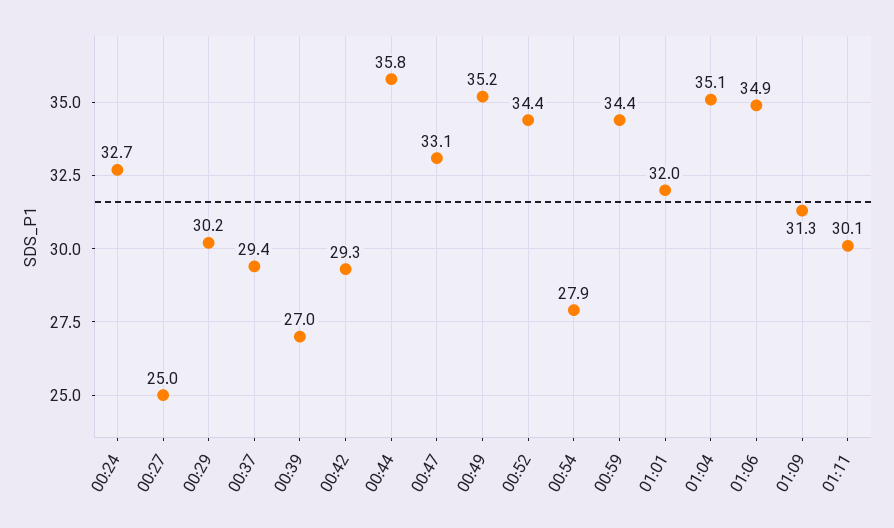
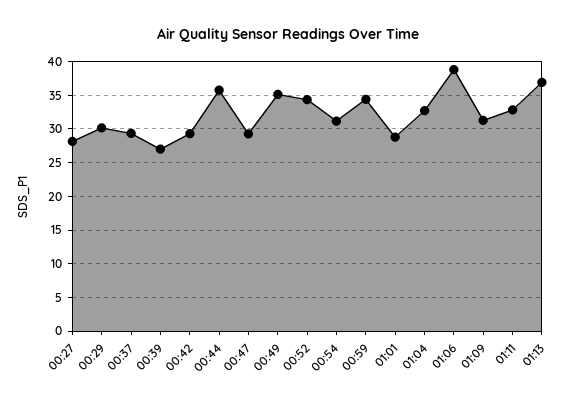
00:24: 32.7 -> none
00:27: 25 -> 28
00:47: 33.1 -> 29
00:54: 27.9 -> 31
01:01: 32 -> 29
01:04: 35.1 -> 33
01:06: 34.9 -> 39
01:11: 30.1 -> 33
01:13: none -> 37

